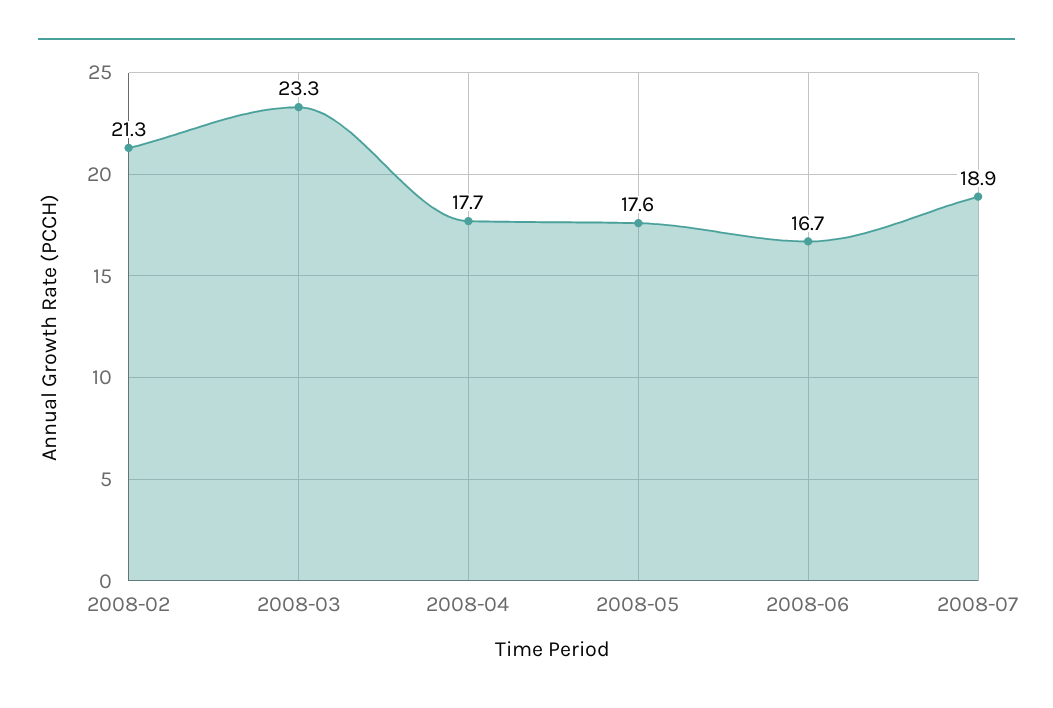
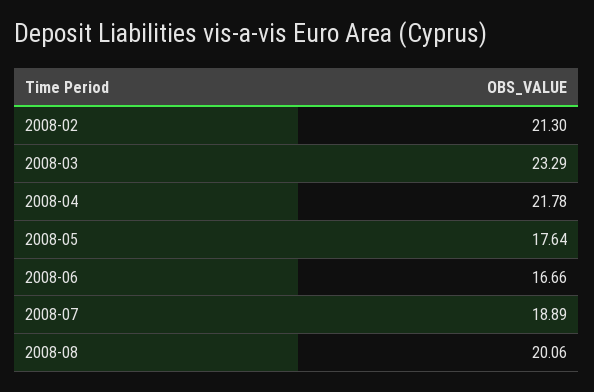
2008-04: 17.7 -> 21.78
2008-08: none -> 20.06

